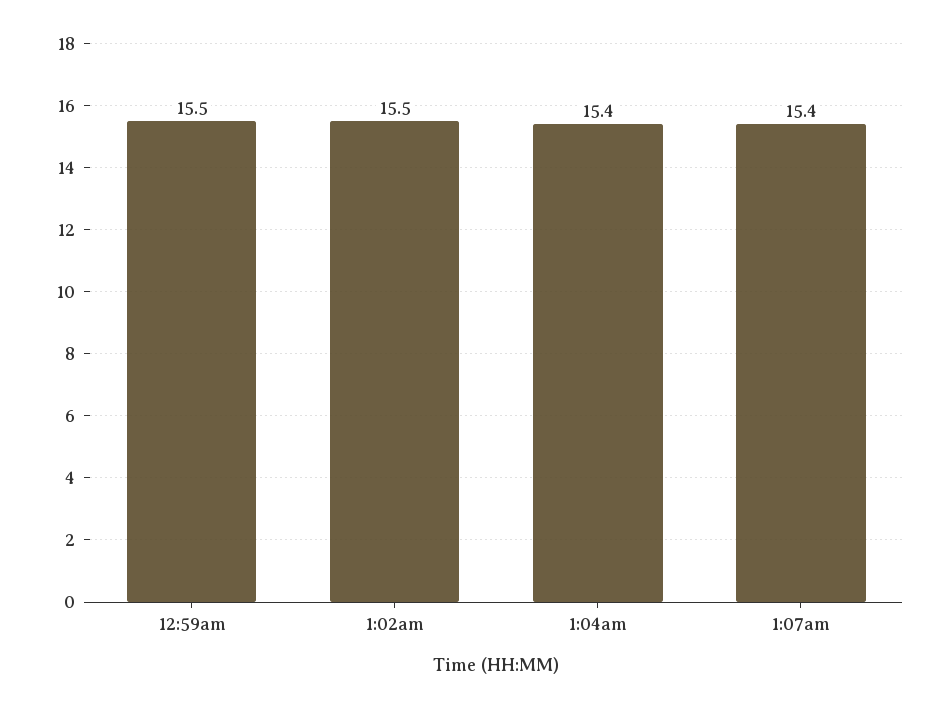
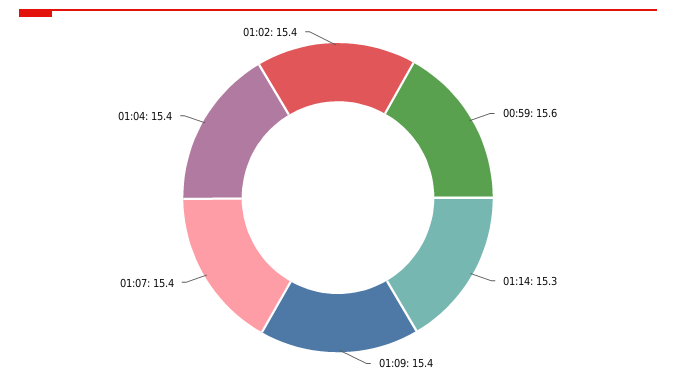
12:59am: 15.5 -> 15.6
1:02am: 15.5 -> 15.4
01:14: none -> 15.3
01:09: none -> 15.4

